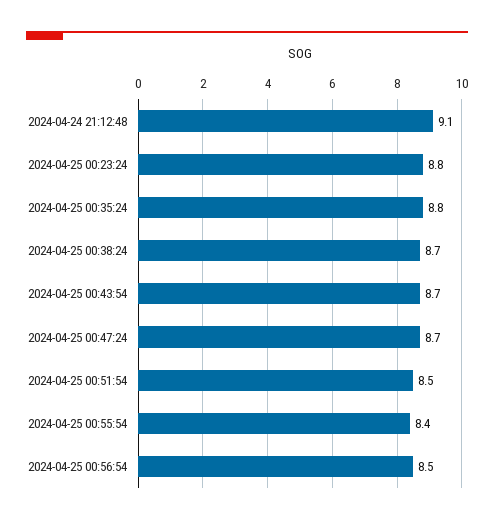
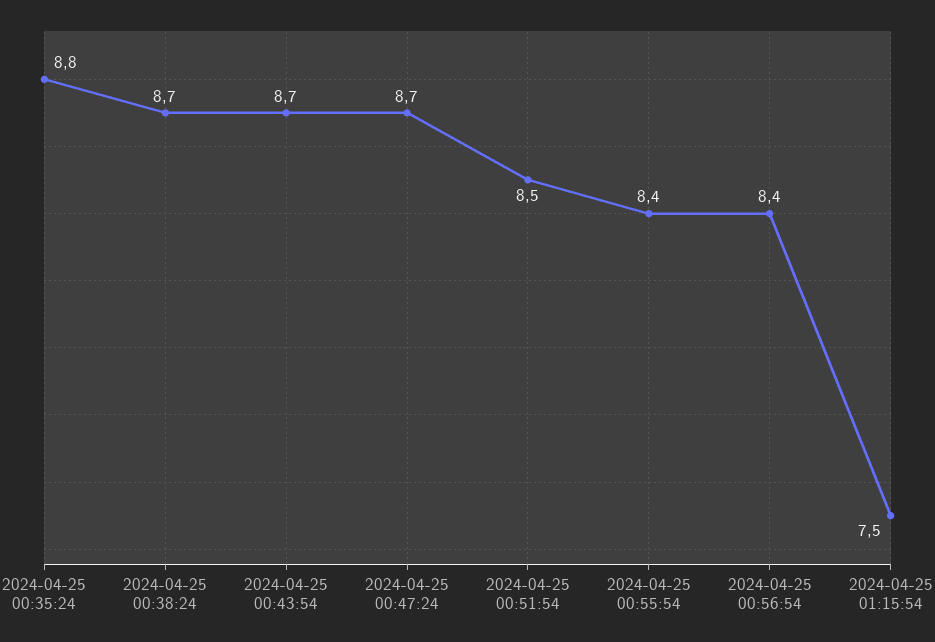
2024-04-24 21:12:48: 9.1 -> none
2024-04-25 00:23:24: 8.8 -> none
2024-04-25 00:56:54: 8.5 -> 8.4
2024-04-25 01:15:54: none -> 7.5

